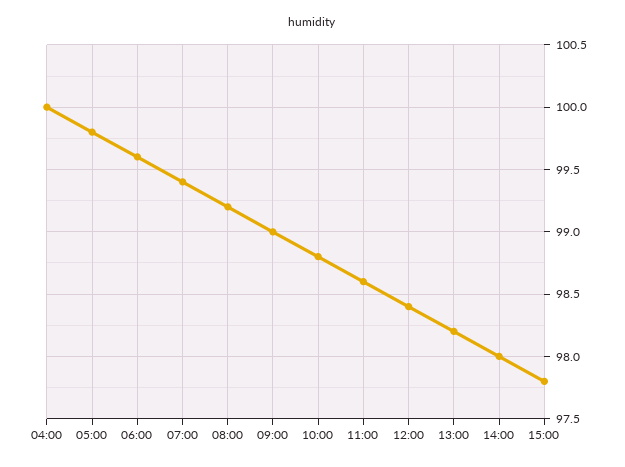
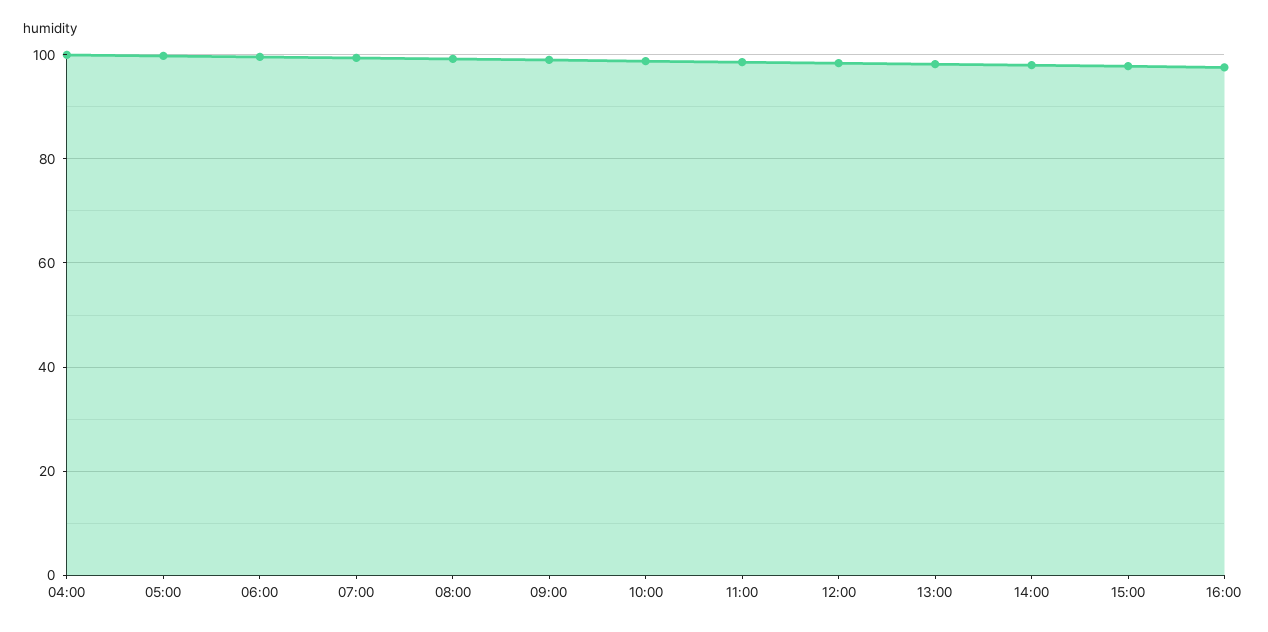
16:00: none -> 98

